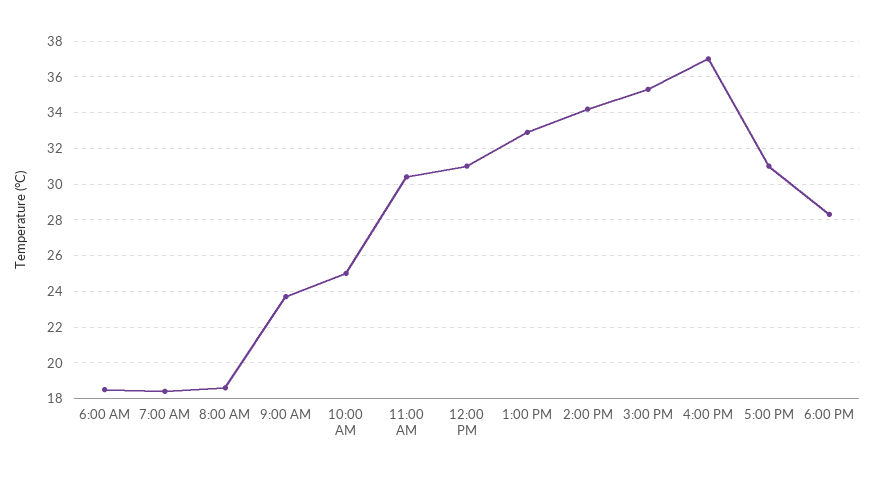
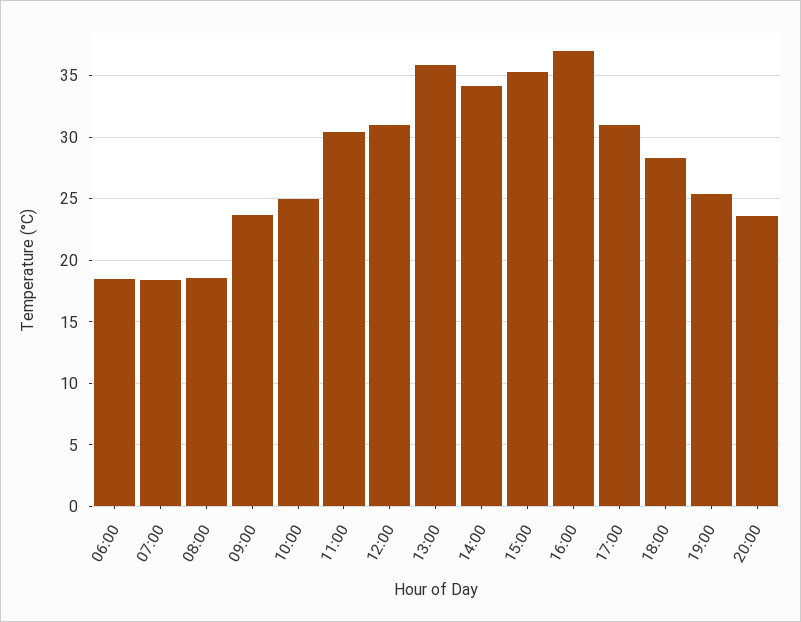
1:00 PM: 33 -> 36
19:00: none -> 25.5
20:00: none -> 23.5

